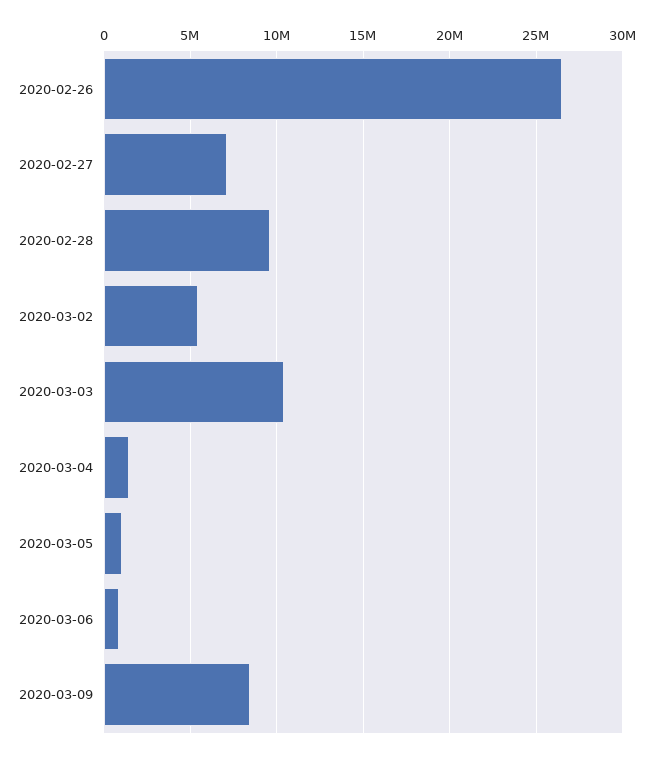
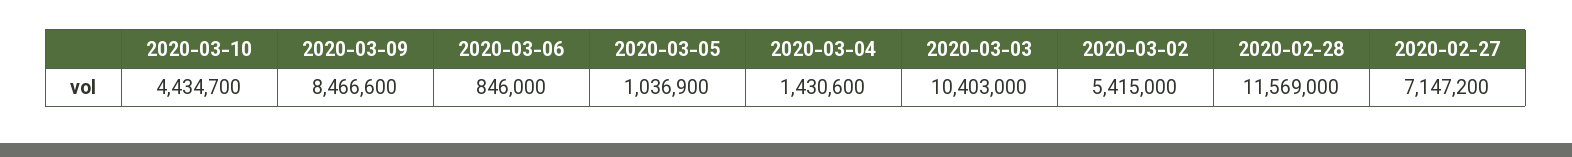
2020-02-26: 26500000 -> none
2020-02-28: 9500000 -> 11569000
2020-03-10: none -> 4434700

